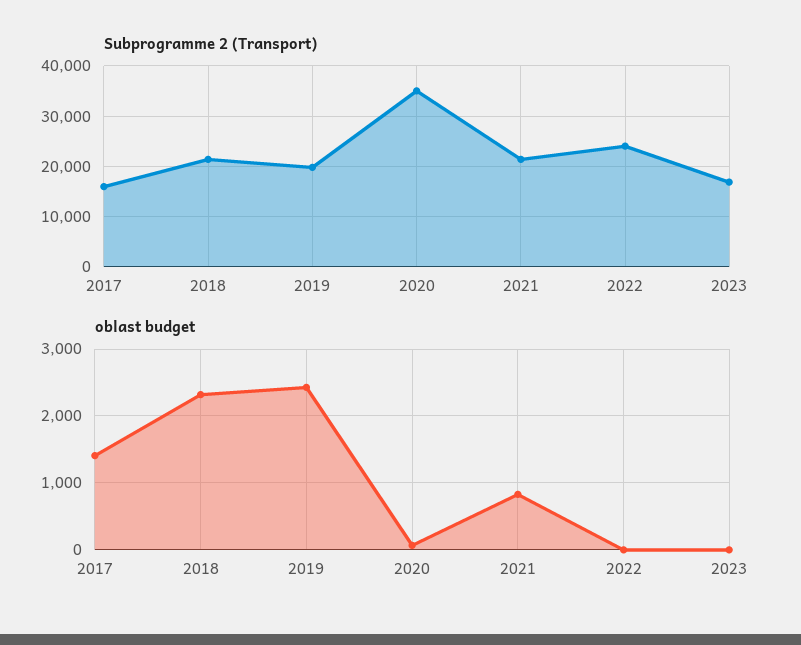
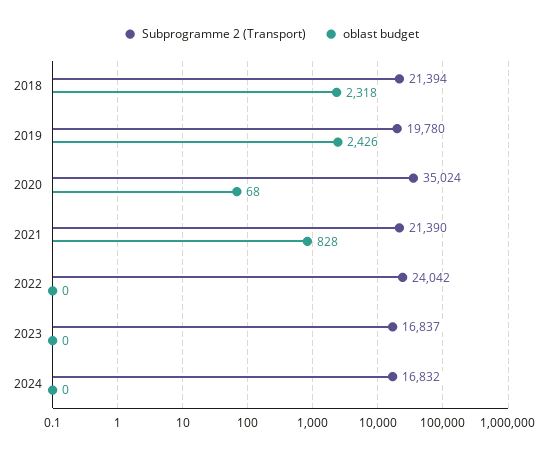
Subprogramme 2 (Transport), 2017: 16000 -> none
oblast budget, 2017: 1400 -> none
Subprogramme 2 (Transport), 2024: none -> 16832
oblast budget, 2024: none -> 0

